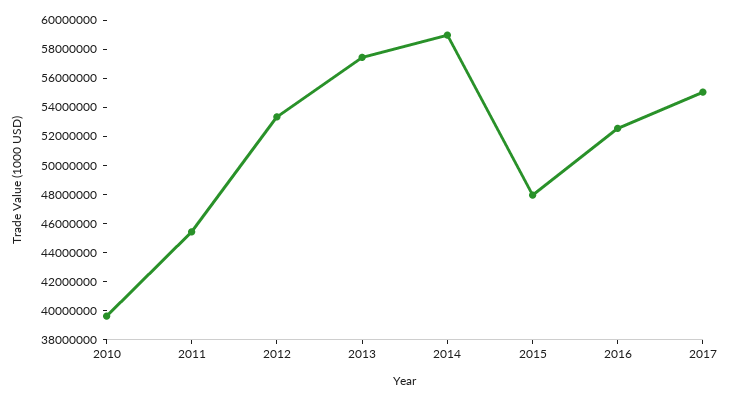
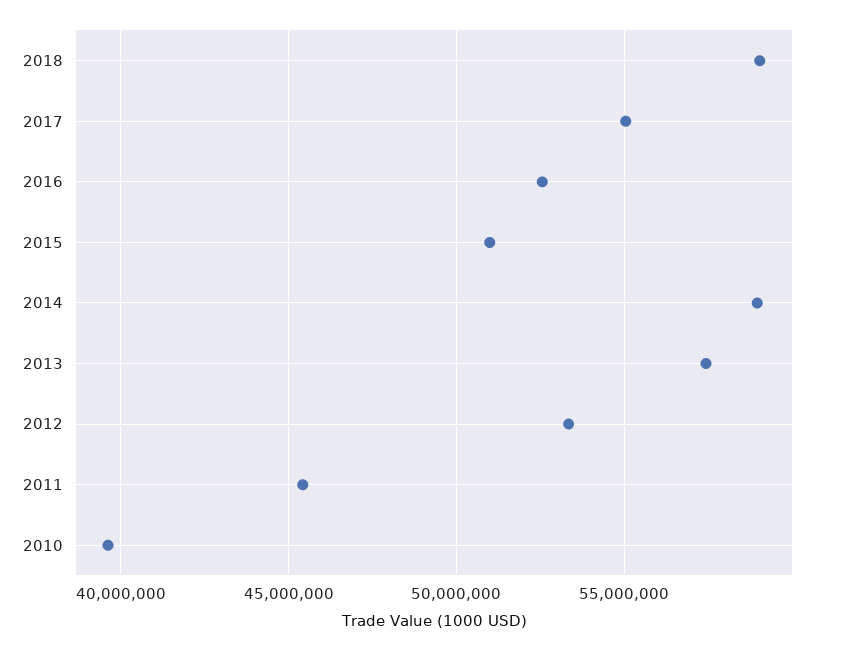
2015: 48000000 -> 51000000
2018: none -> 59000000

